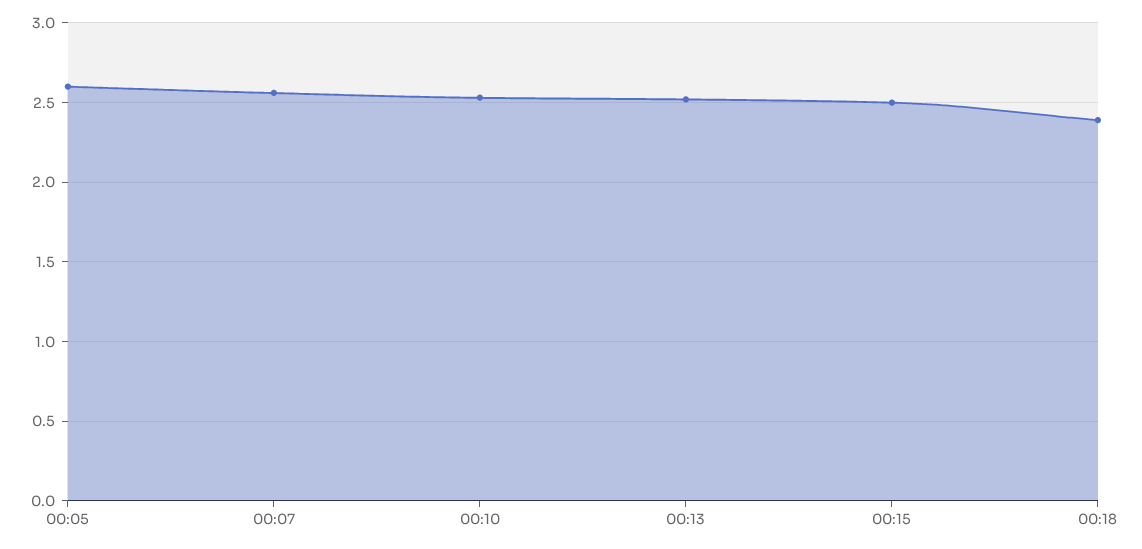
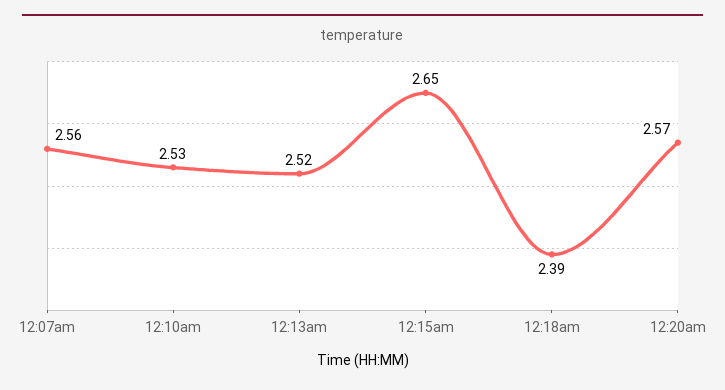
00:05: 2.6 -> none
00:15: 2.5 -> 2.65
12:20am: none -> 2.57

